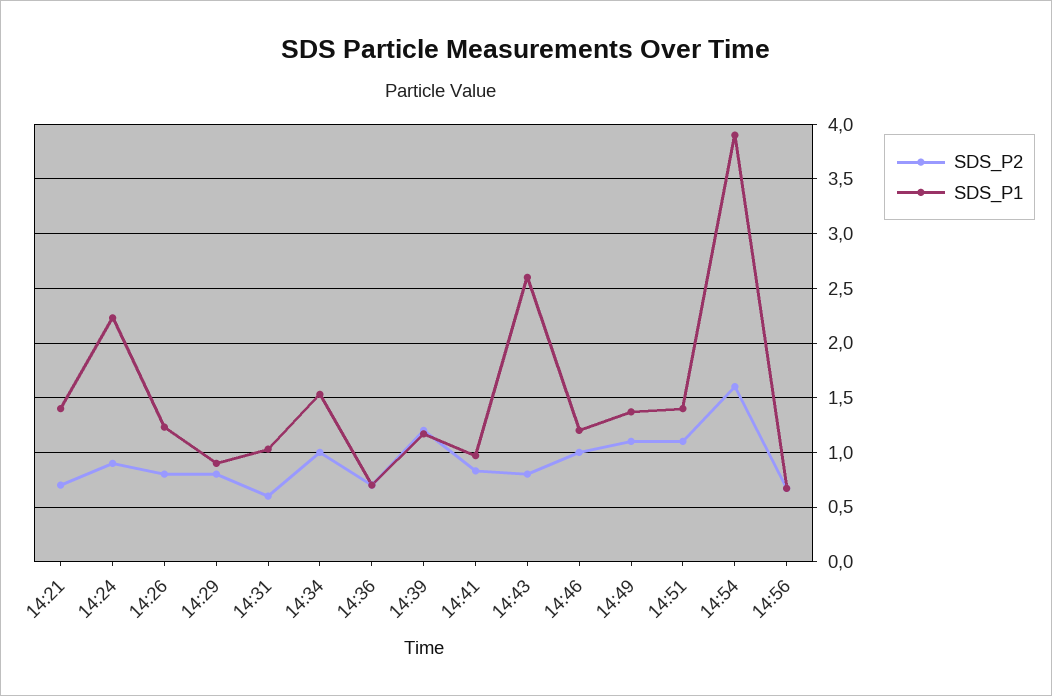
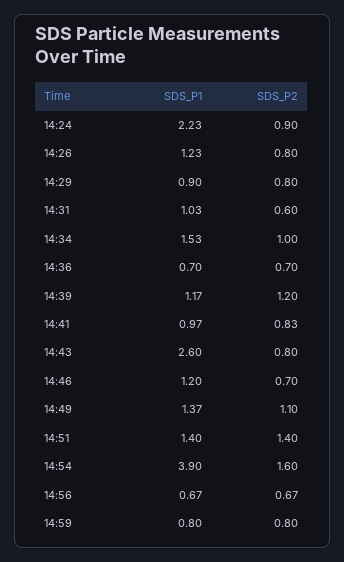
SDS_P2, 14:21: 0.7 -> none
SDS_P1, 14:21: 1.4 -> none
SDS_P2, 14:46: 1 -> 0.7
SDS_P2, 14:51: 1.1 -> 1.4
SDS_P1, 14:59: none -> 0.8
SDS_P2, 14:59: none -> 0.8

